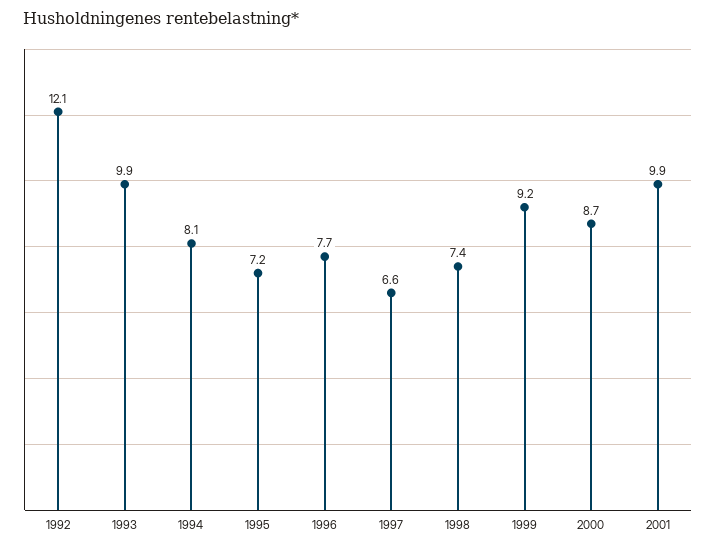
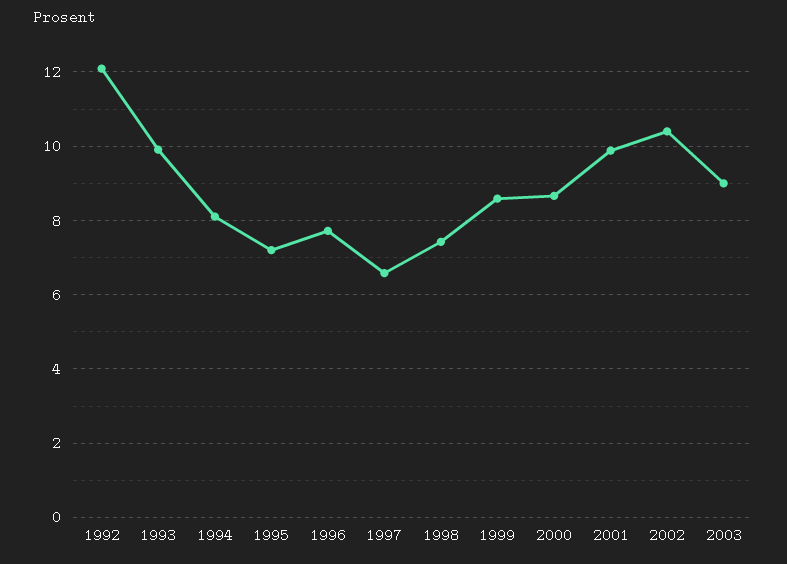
1999: 9.2 -> 8.6
2002: none -> 10.4
2003: none -> 9

